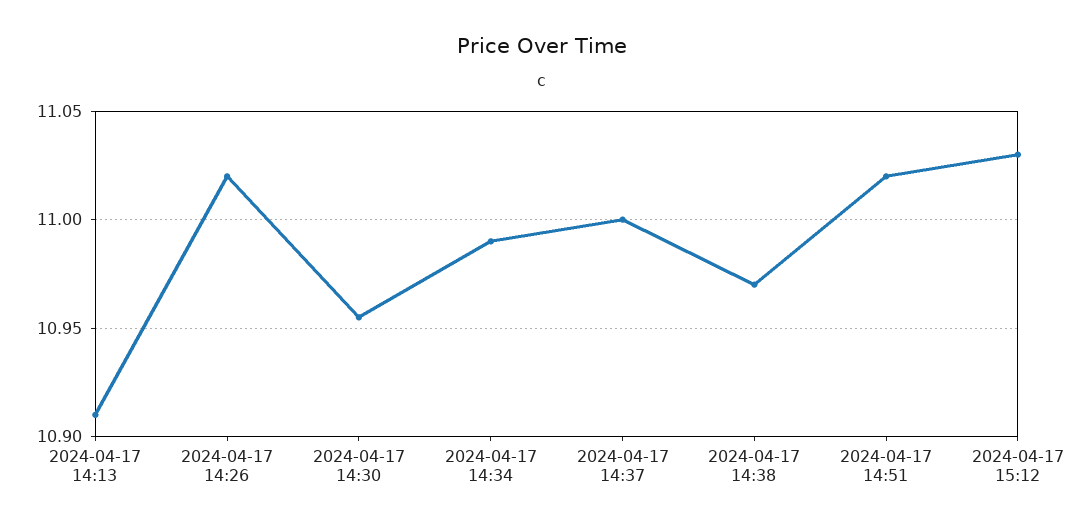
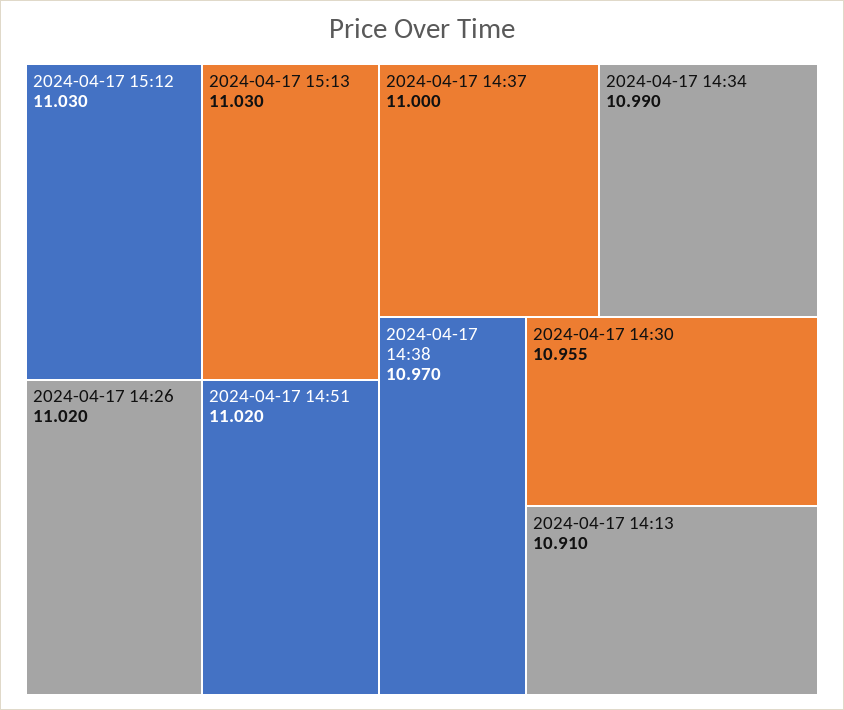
2024-04-17 15:13: none -> 11.03

